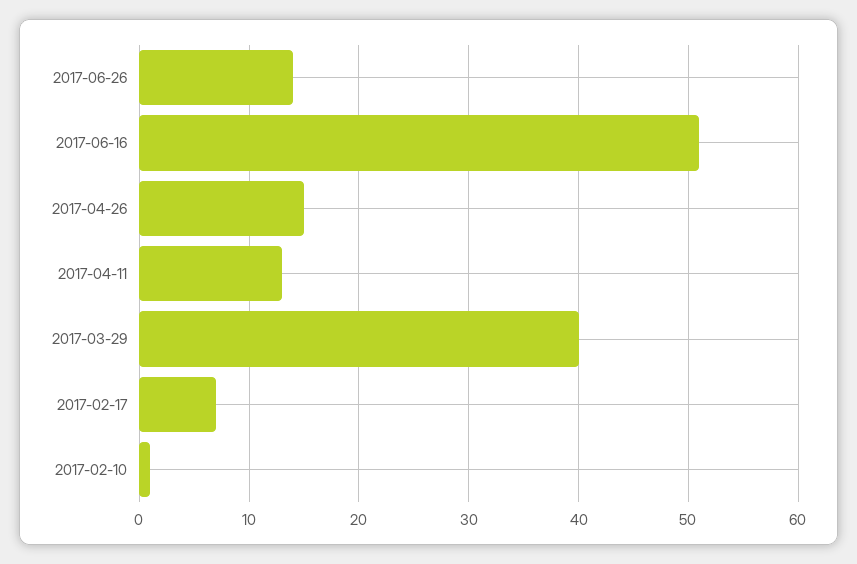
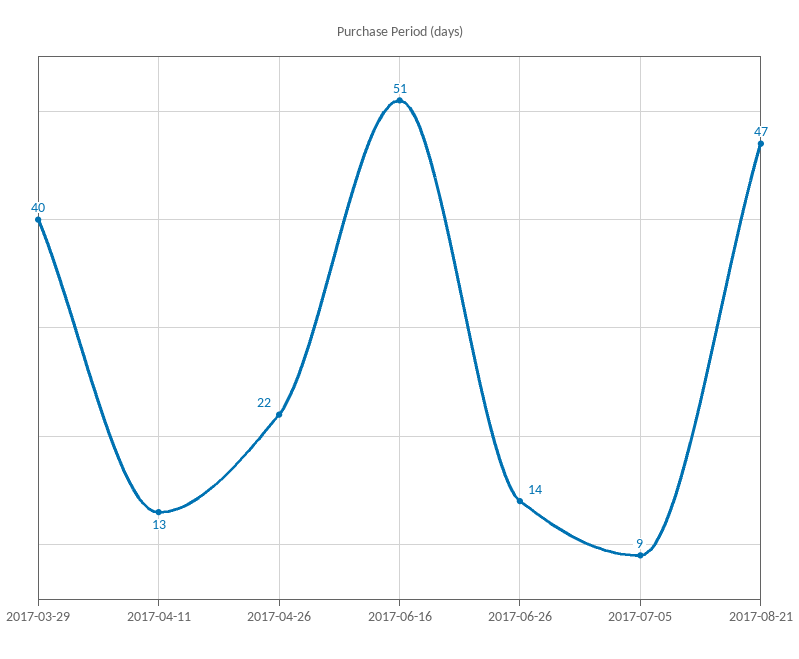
2017-04-26: 15 -> 22
2017-02-17: 7 -> none
2017-02-10: 1 -> none
2017-07-05: none -> 9
2017-08-21: none -> 47

